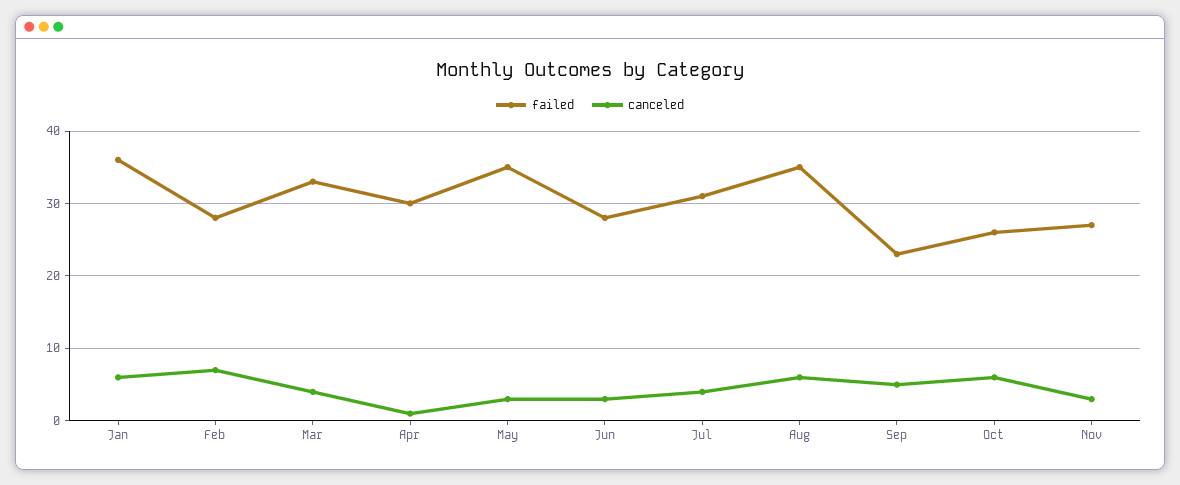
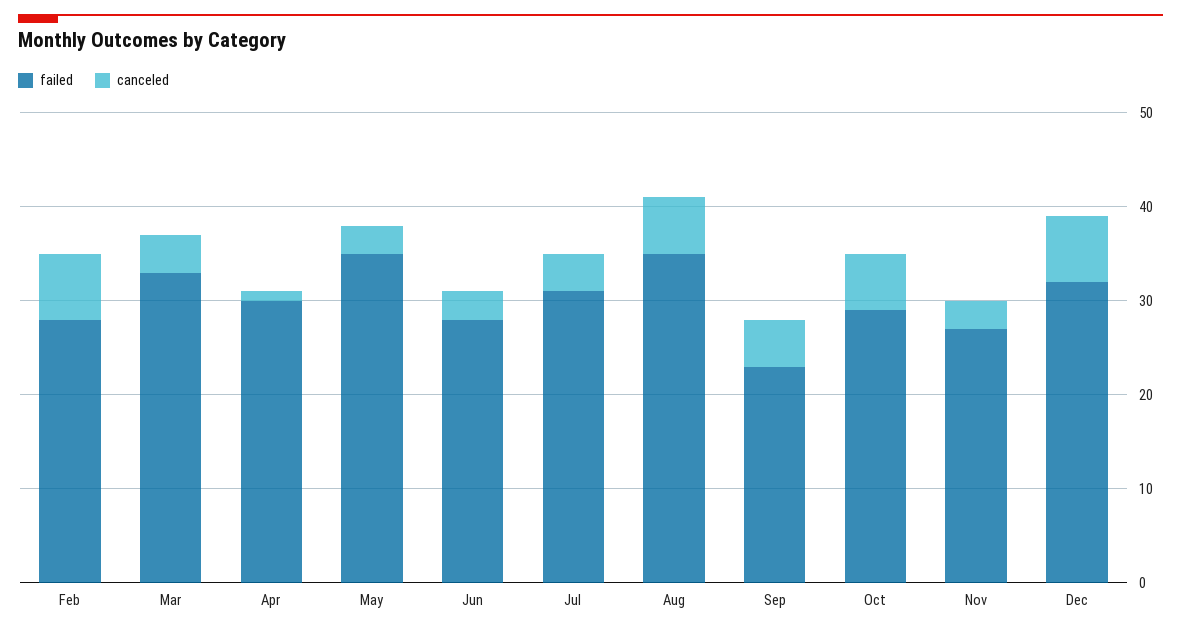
failed, Jan: 36 -> none
canceled, Jan: 6 -> none
failed, Oct: 26 -> 29
failed, Dec: none -> 32
canceled, Dec: none -> 7

